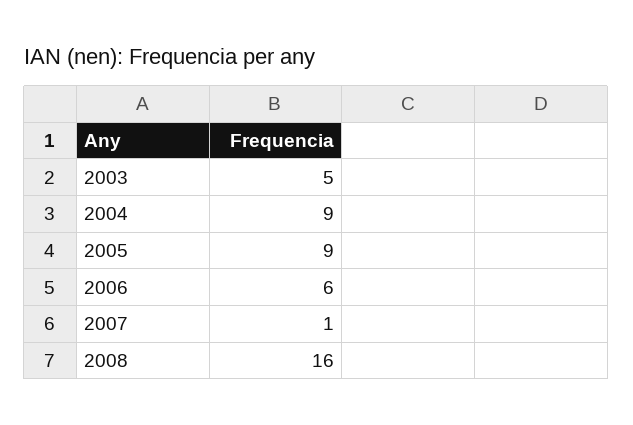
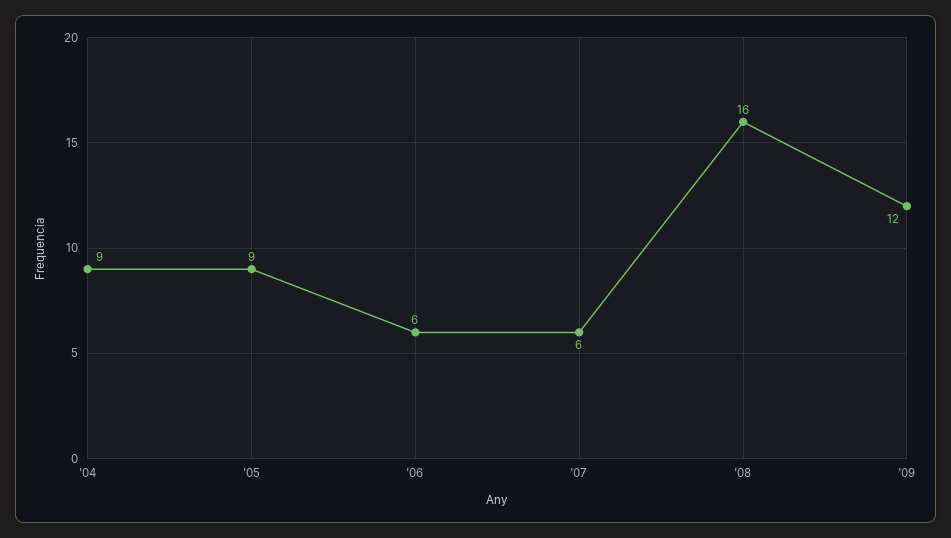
2003: 5 -> none
2007: 1 -> 6
'09: none -> 12

